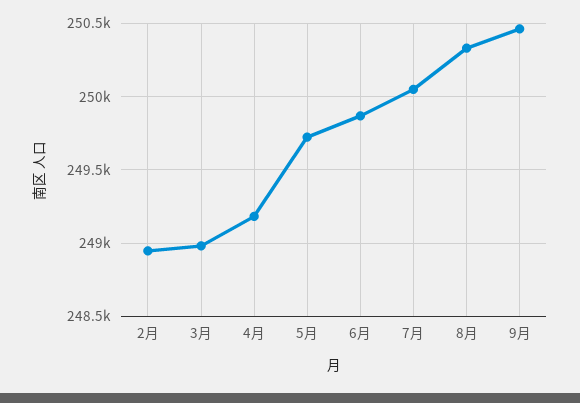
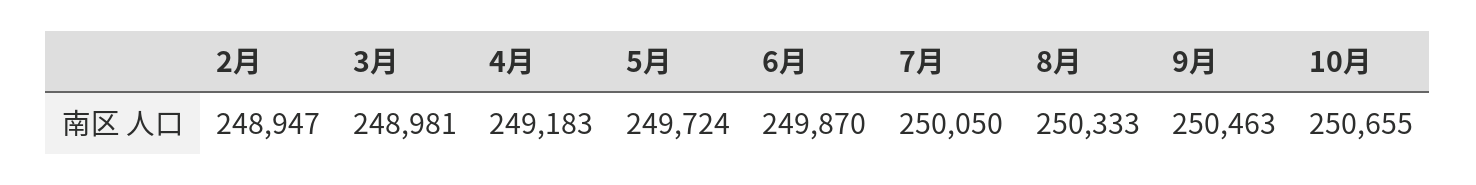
10月: none -> 250655

